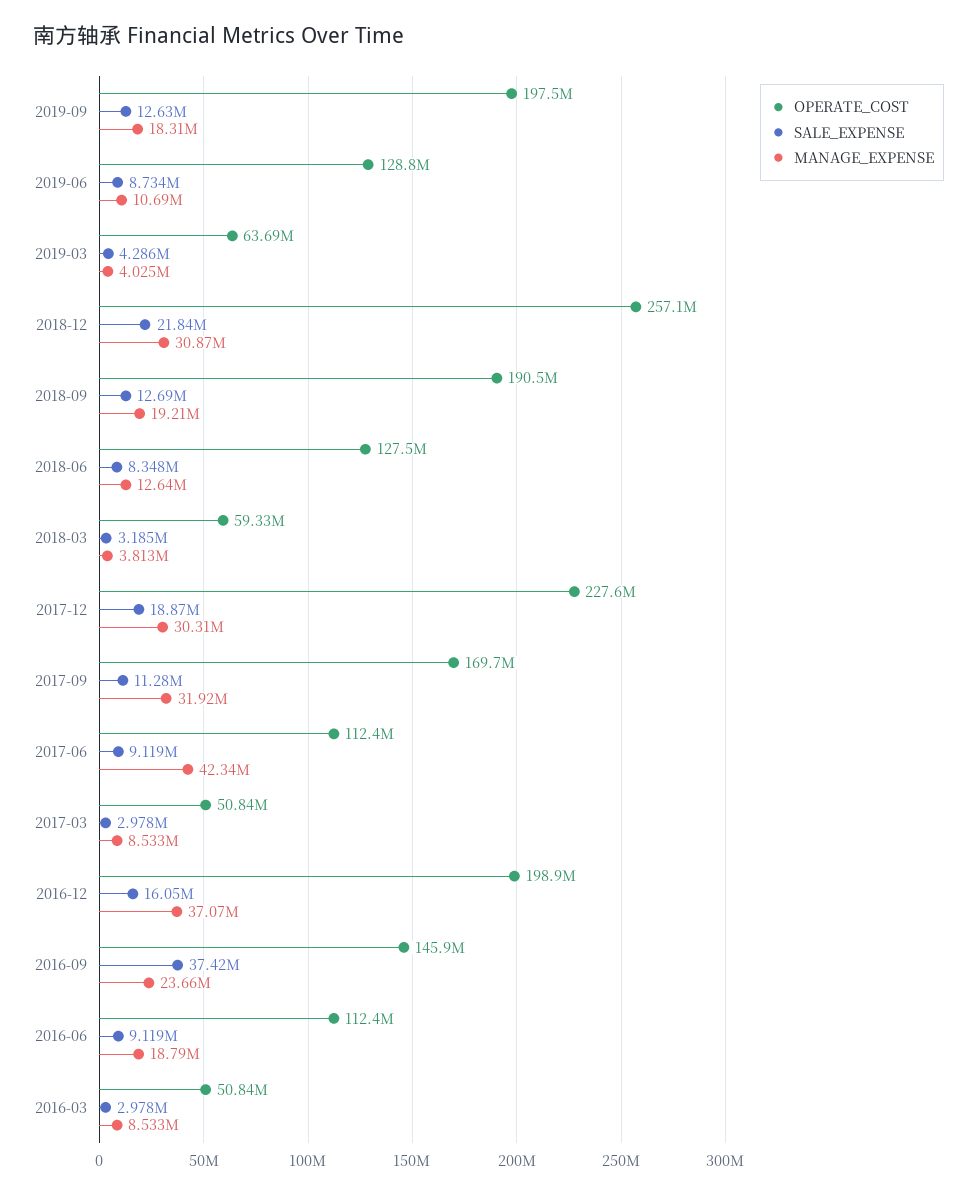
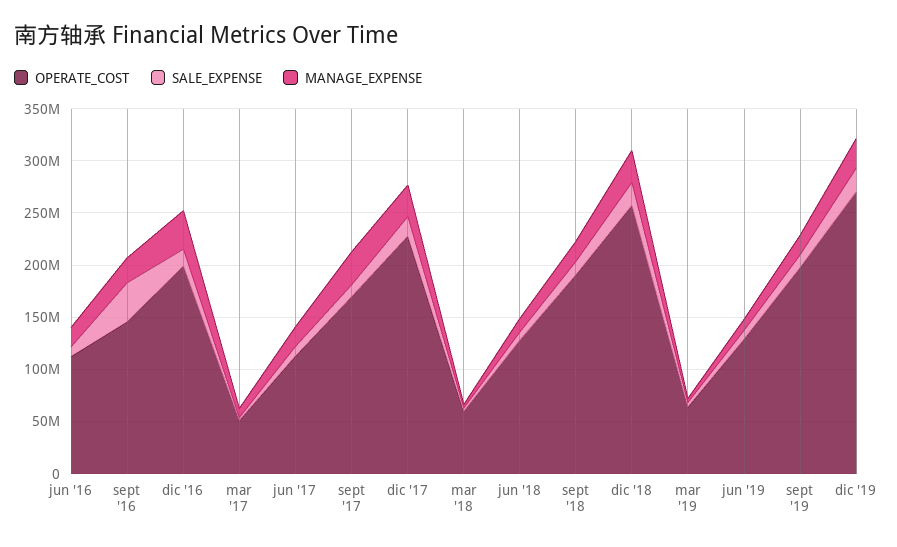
MANAGE_EXPENSE, 2017-06: 42340000 -> 20000000
OPERATE_COST, 2016-03: 50840000 -> none
SALE_EXPENSE, 2016-03: 2978000 -> none
MANAGE_EXPENSE, 2016-03: 8533000 -> none
OPERATE_COST, dic '19: none -> 270000000
SALE_EXPENSE, dic '19: none -> 20000000
MANAGE_EXPENSE, dic '19: none -> 30000000

